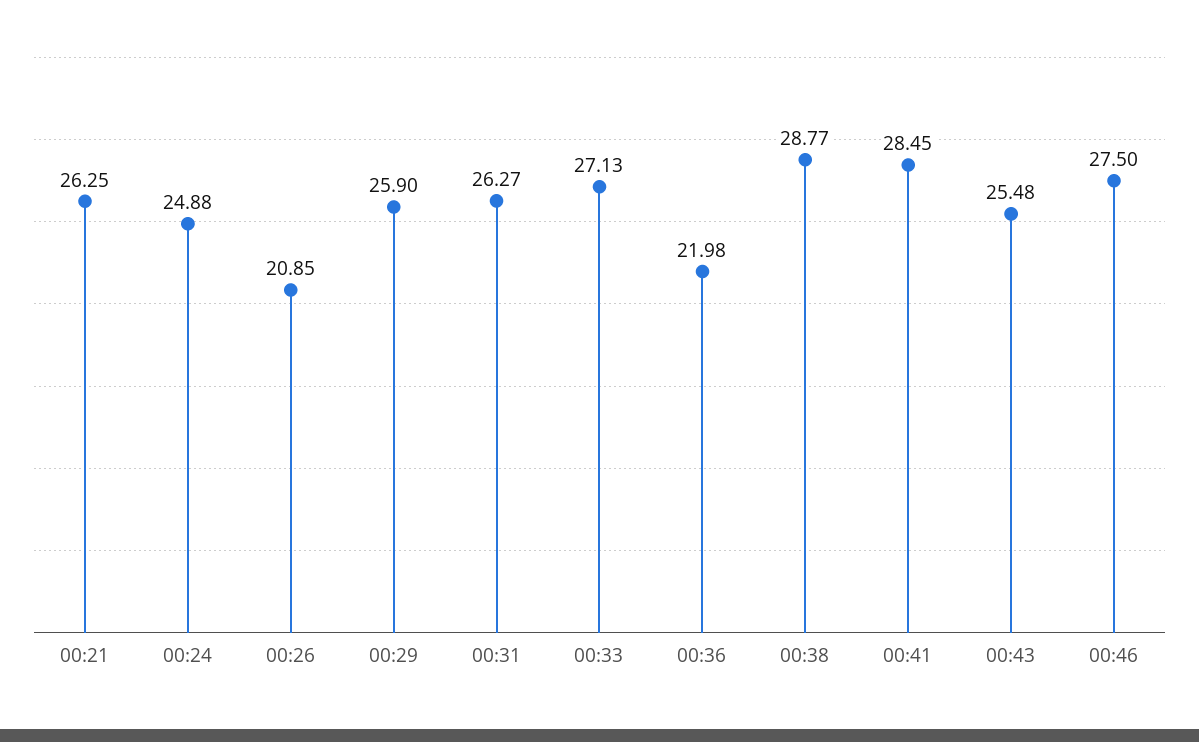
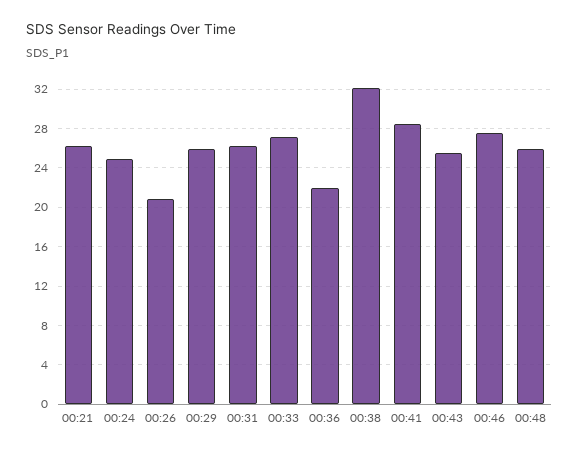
00:38: 28.77 -> 32
00:48: none -> 26

